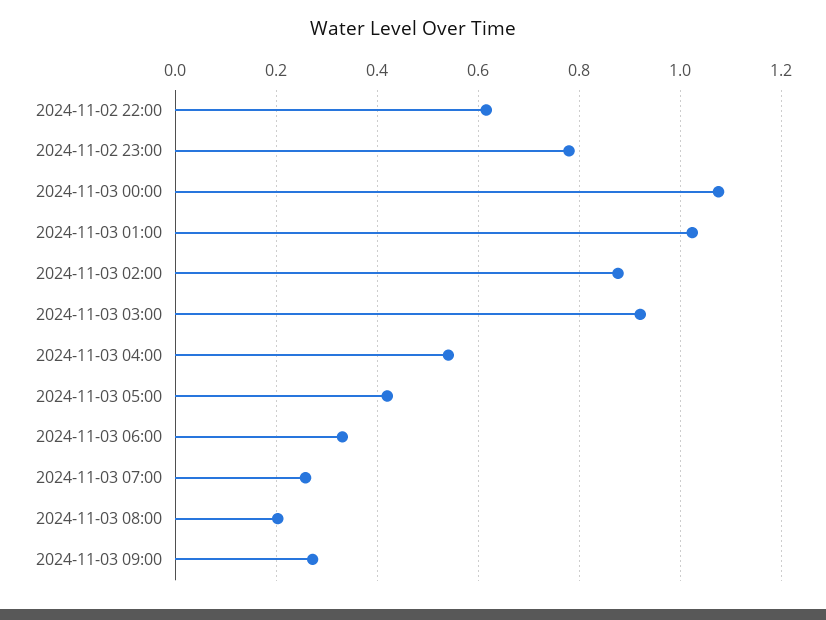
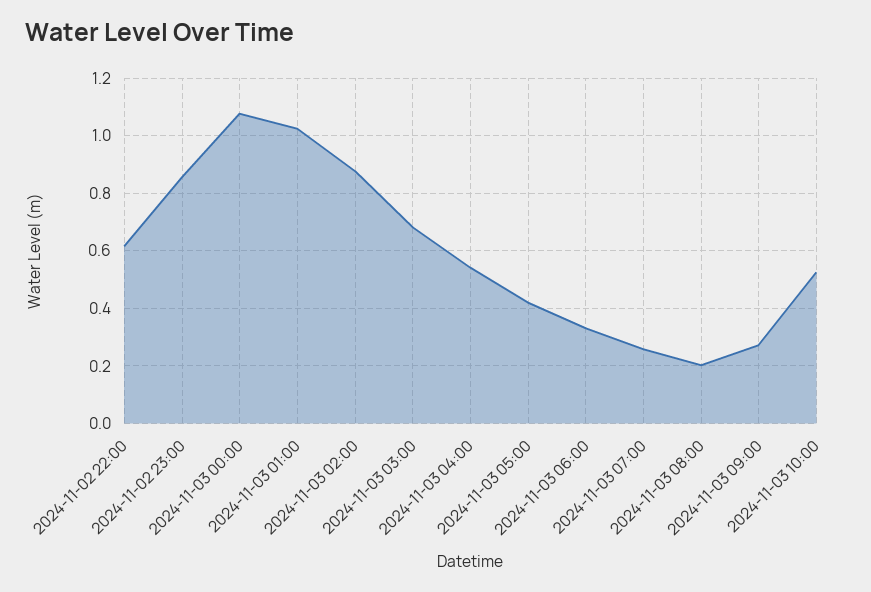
2024-11-02 23:00: 0.78 -> 0.85
2024-11-03 03:00: 0.92 -> 0.675
2024-11-03 10:00: none -> 0.525

